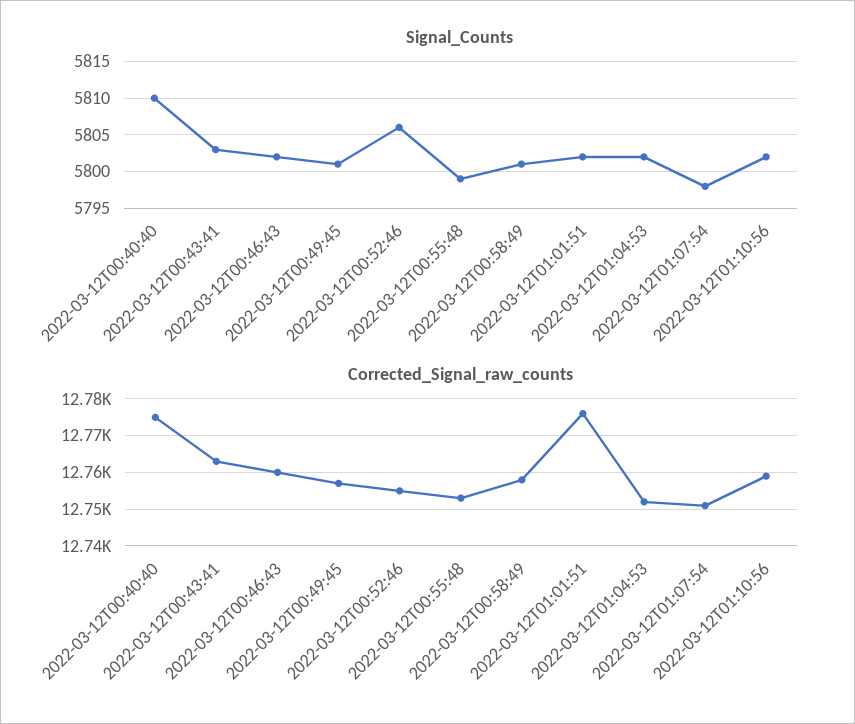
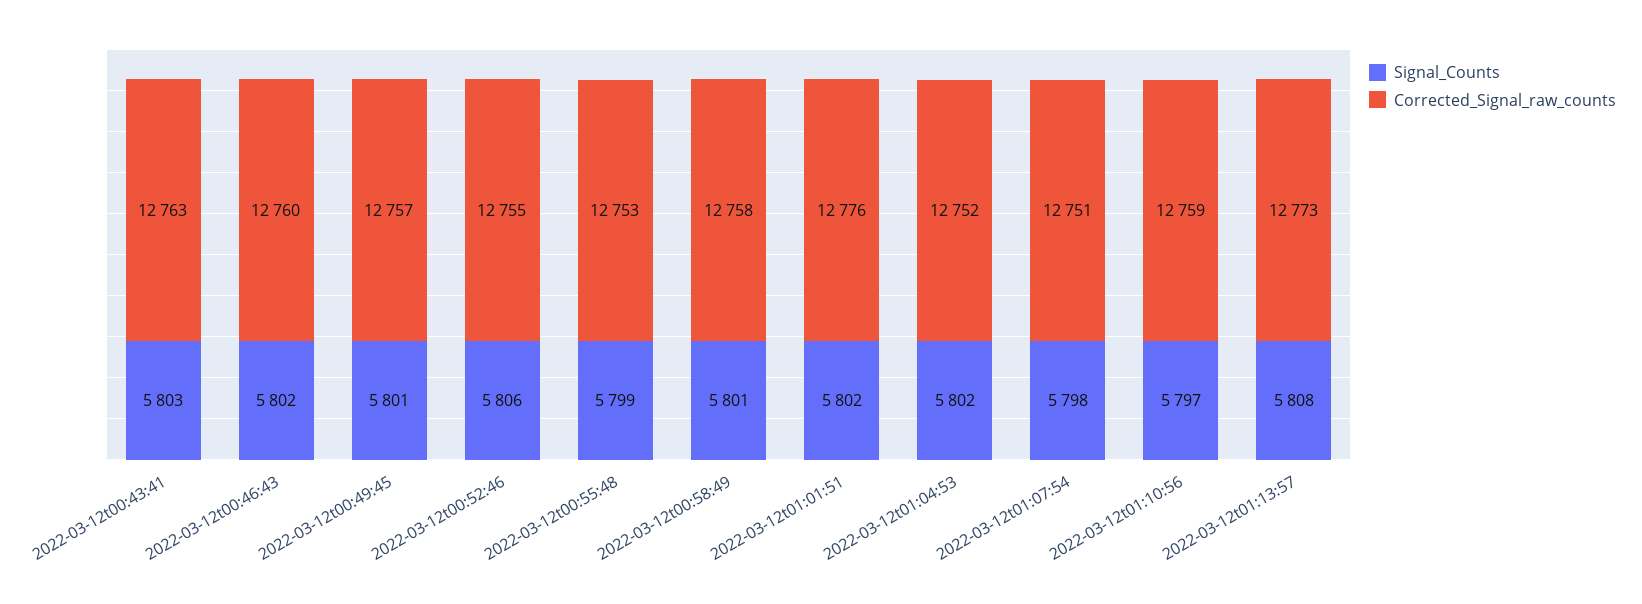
Signal_Counts, 2022-03-12T00:40:40: 5810 -> none
Signal_Counts, 2022-03-12T01:10:56: 5802 -> 5797
Corrected_Signal_raw_counts, 2022-03-12T00:40:40: 12775 -> none
Signal_Counts, 2022-03-12t01:13:57: none -> 5808
Corrected_Signal_raw_counts, 2022-03-12t01:13:57: none -> 12773

